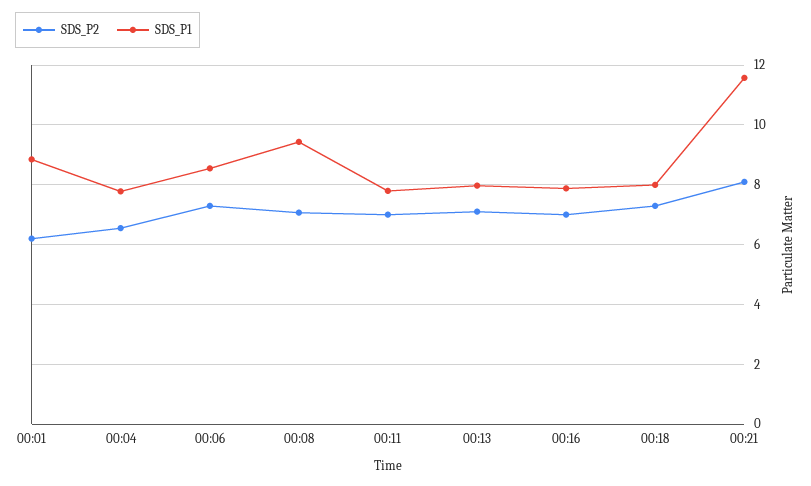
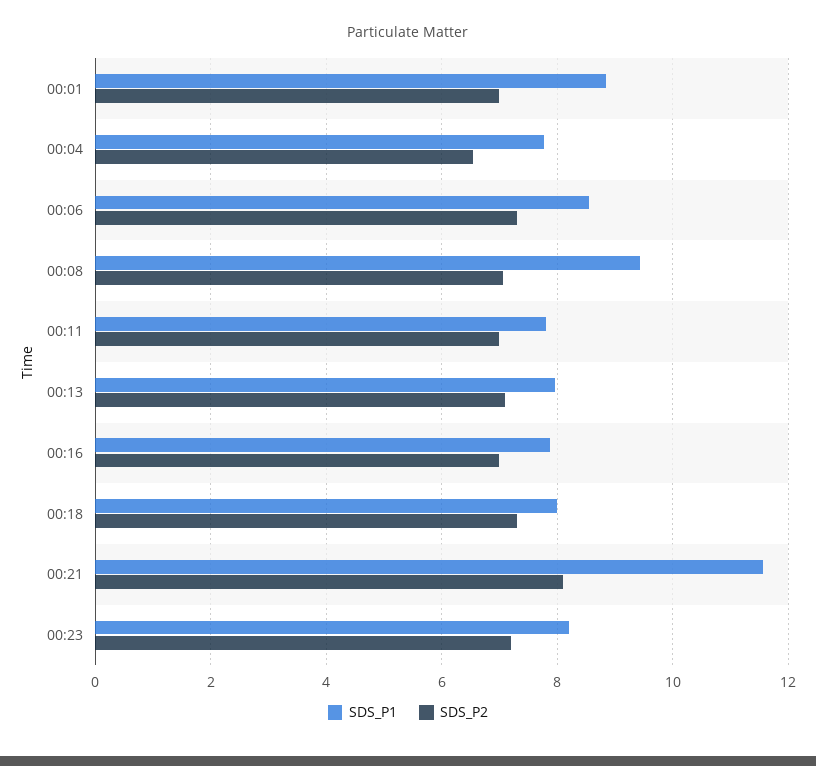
SDS_P2, 00:01: 6.25 -> 7
SDS_P1, 00:23: none -> 8.2
SDS_P2, 00:23: none -> 7.2

